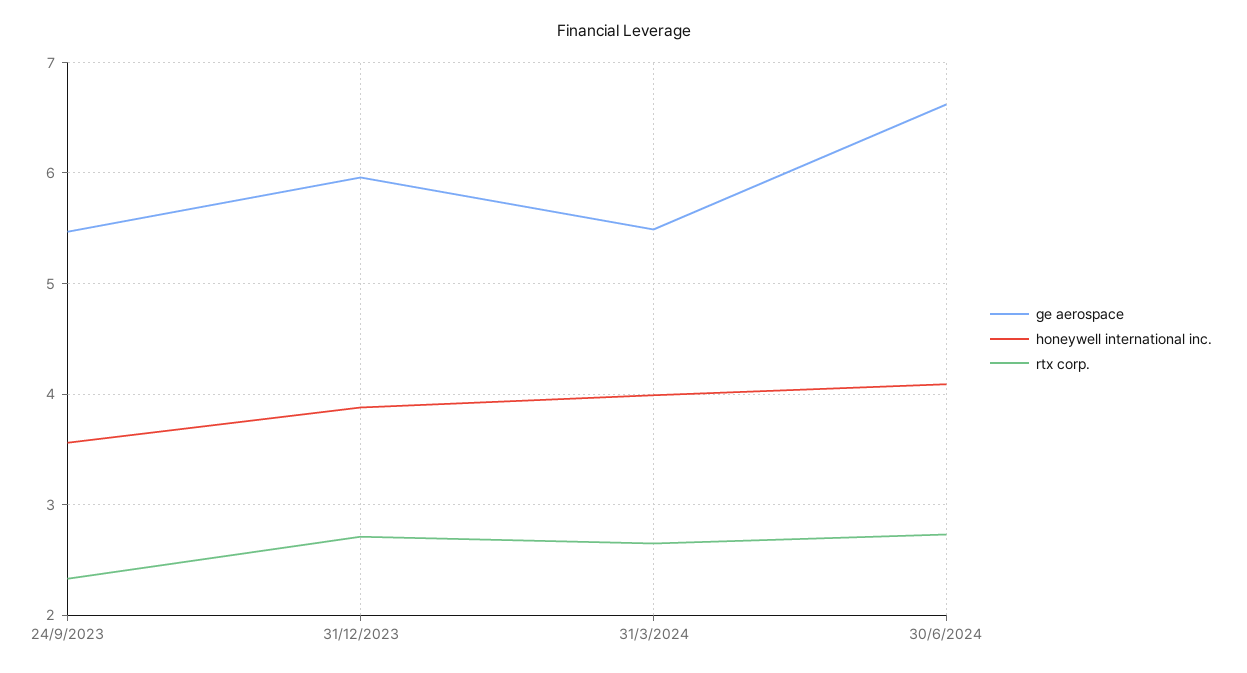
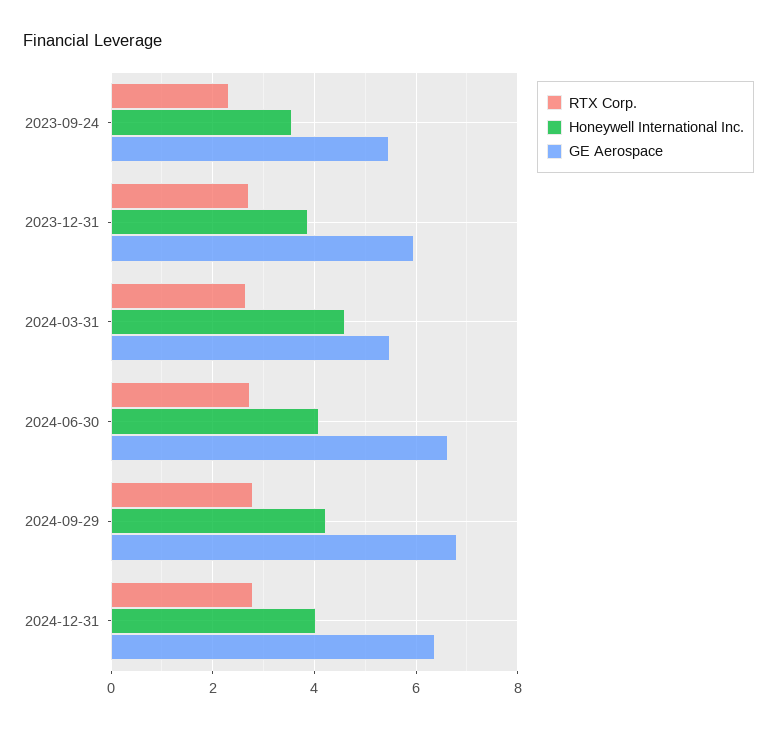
honeywell international inc., 31/3/2024: 4 -> 4.6
rtx corp., 2024-09-29: none -> 2.8
honeywell international inc., 2024-09-29: none -> 4.2
ge aerospace, 2024-09-29: none -> 6.8
rtx corp., 2024-12-31: none -> 2.8
honeywell international inc., 2024-12-31: none -> 4
ge aerospace, 2024-12-31: none -> 6.4

